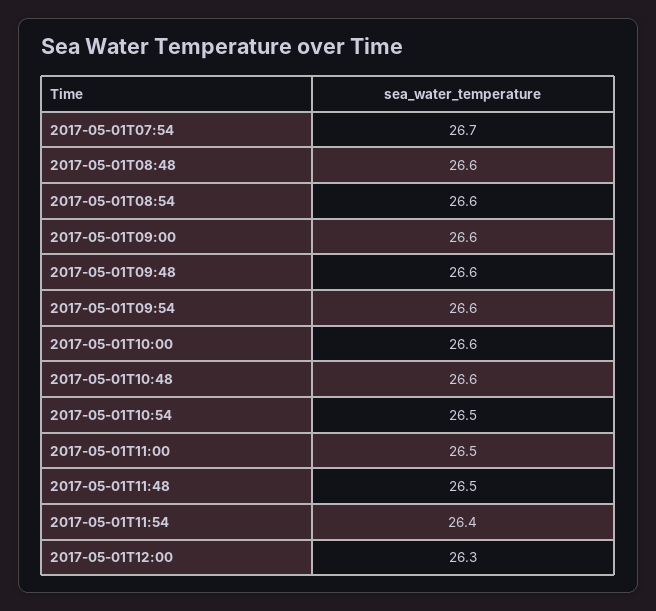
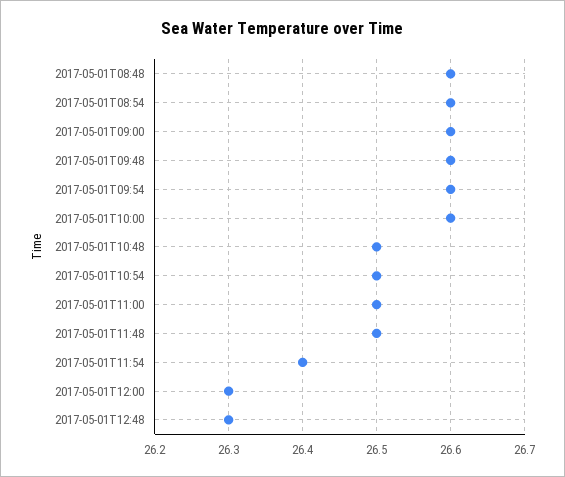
2017-05-01T07:54: 26.7 -> none
2017-05-01T10:48: 26.6 -> 26.5
2017-05-01T12:48: none -> 26.3

